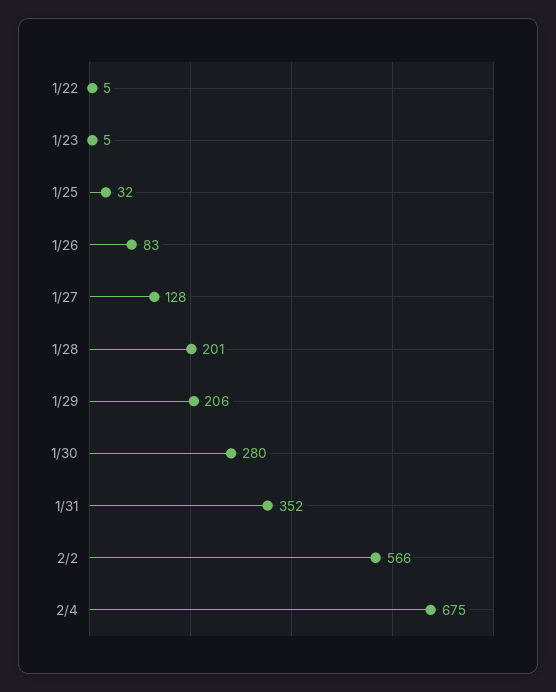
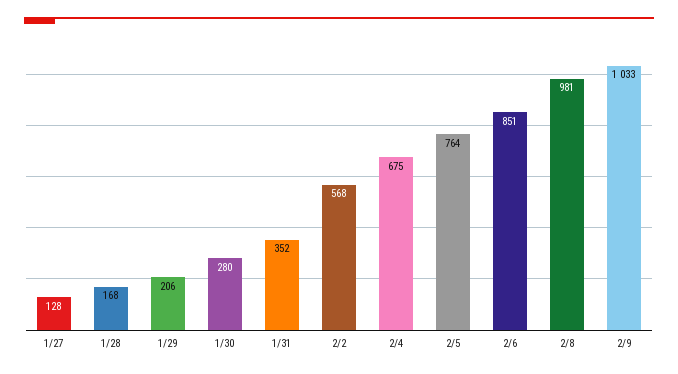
1/22: 5 -> none
1/23: 5 -> none
1/25: 32 -> none
1/26: 83 -> none
1/28: 201 -> 168
2/2: 566 -> 568
2/5: none -> 764
2/6: none -> 851
2/8: none -> 981
2/9: none -> 1033

